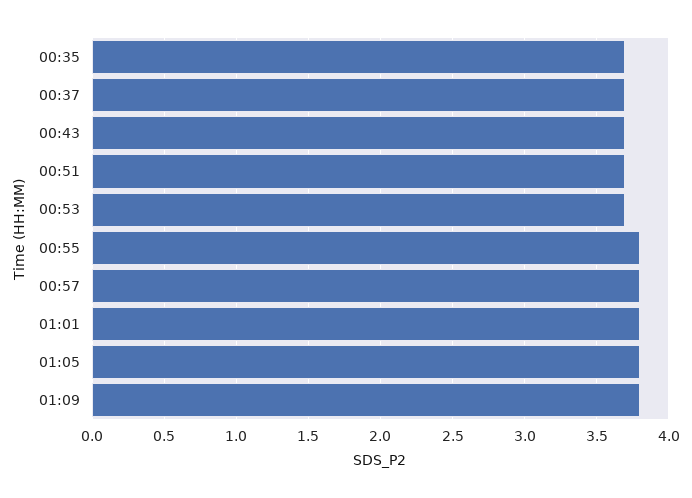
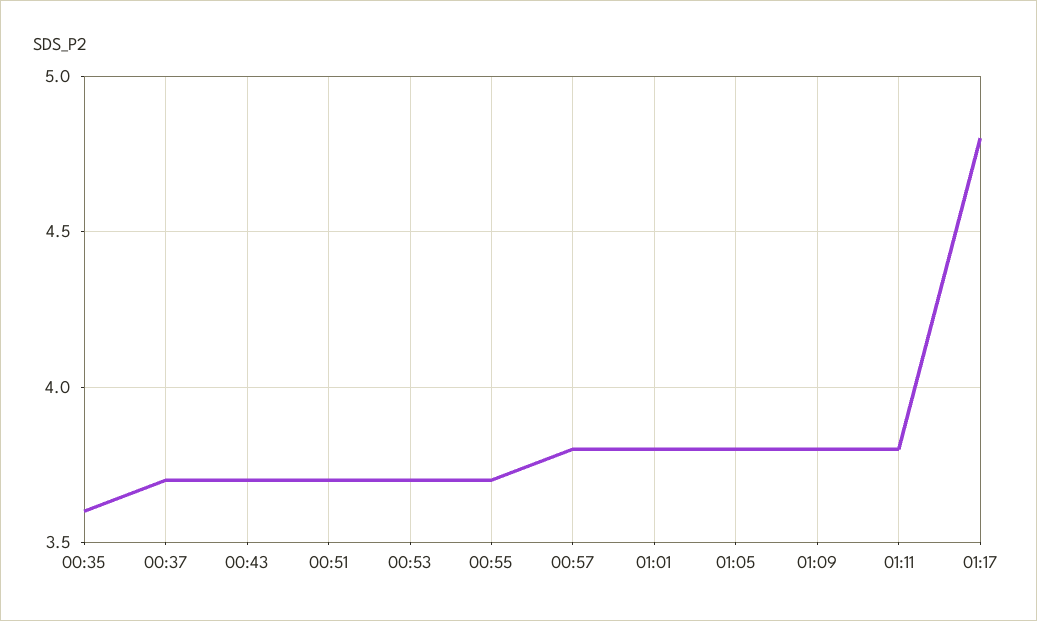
00:35: 3.7 -> 3.6
00:55: 3.8 -> 3.7
01:11: none -> 3.8
01:17: none -> 4.8

